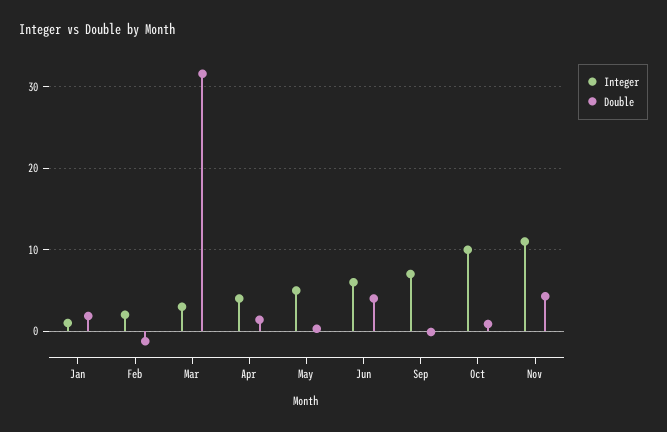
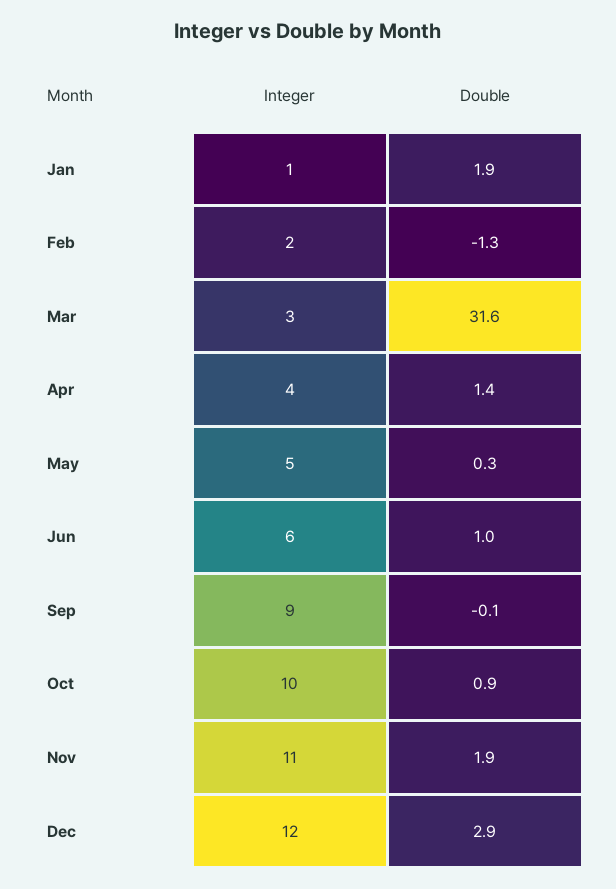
Double, Jun: 4 -> 1
Integer, Sep: 7 -> 9
Double, Nov: 4 -> 1.9
Integer, Dec: none -> 12
Double, Dec: none -> 2.9

